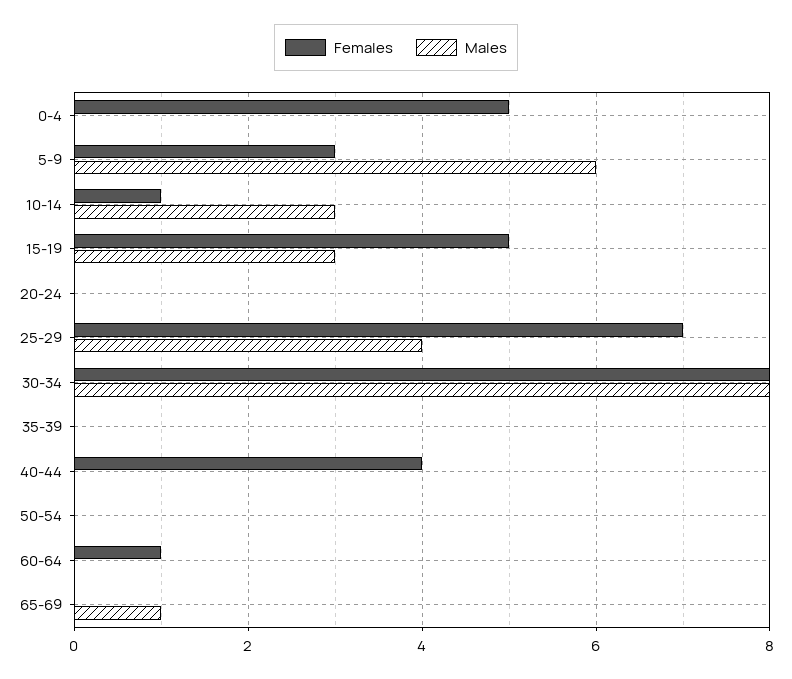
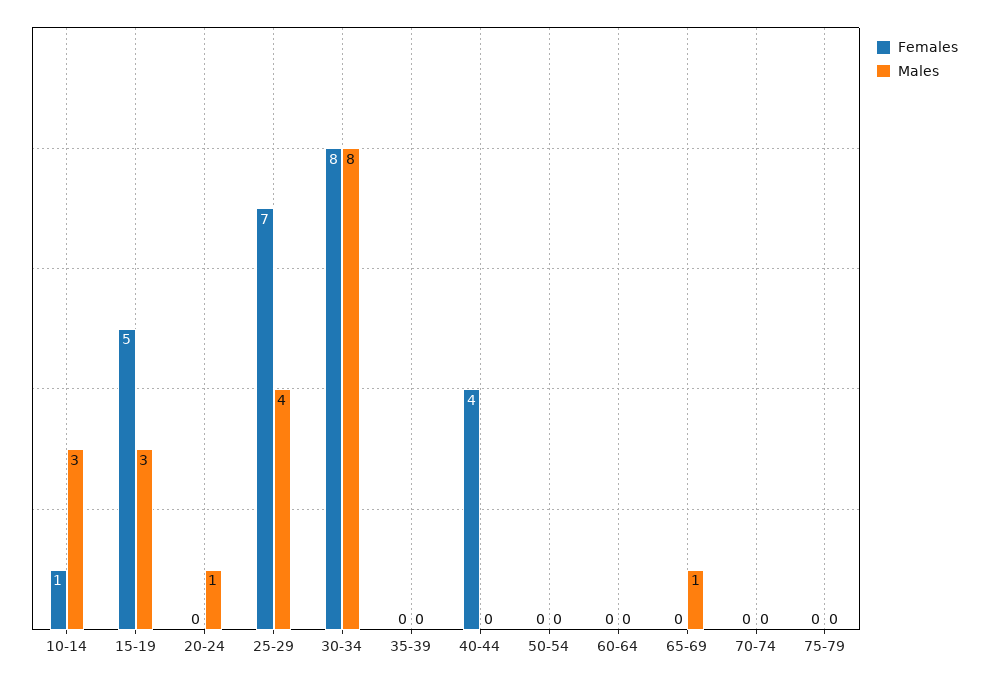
Females, 0-4: 5 -> none
Males, 0-4: 0 -> none
Females, 5-9: 3 -> none
Males, 5-9: 6 -> none
Males, 20-24: 0 -> 1
Females, 60-64: 1 -> 0
Females, 70-74: none -> 0
Males, 70-74: none -> 0
Females, 75-79: none -> 0
Males, 75-79: none -> 0

